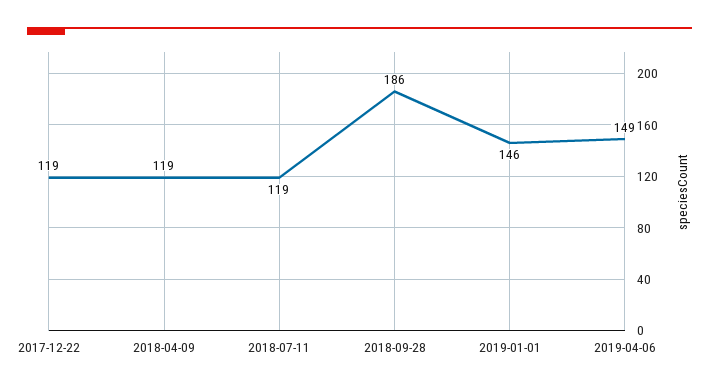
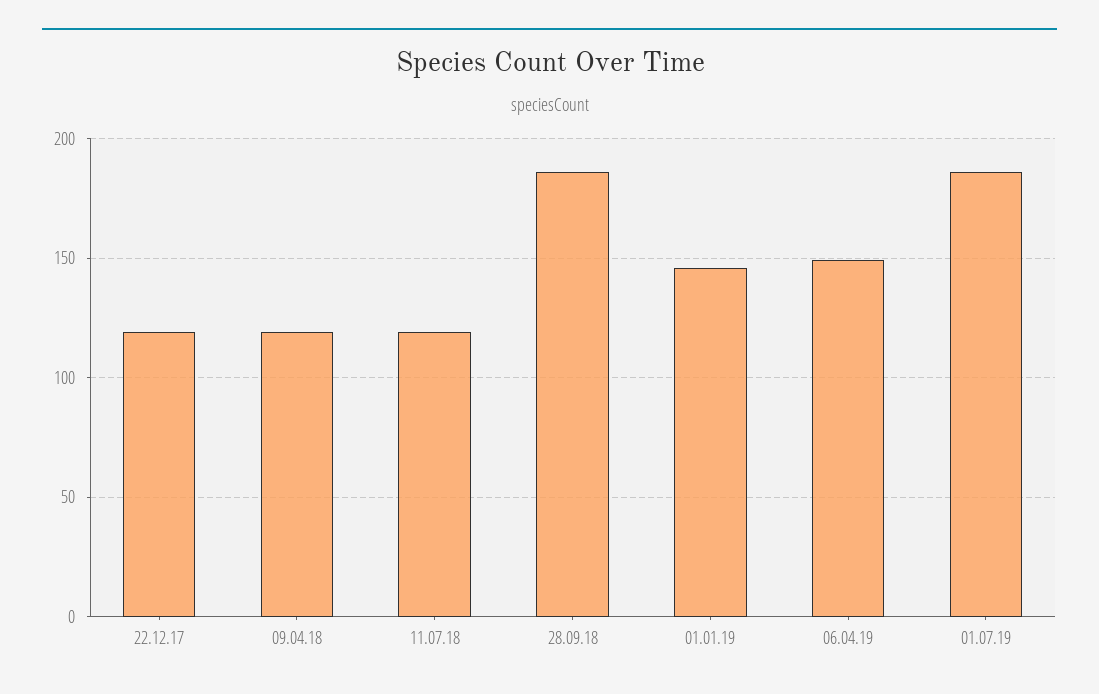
01.07.19: none -> 185

